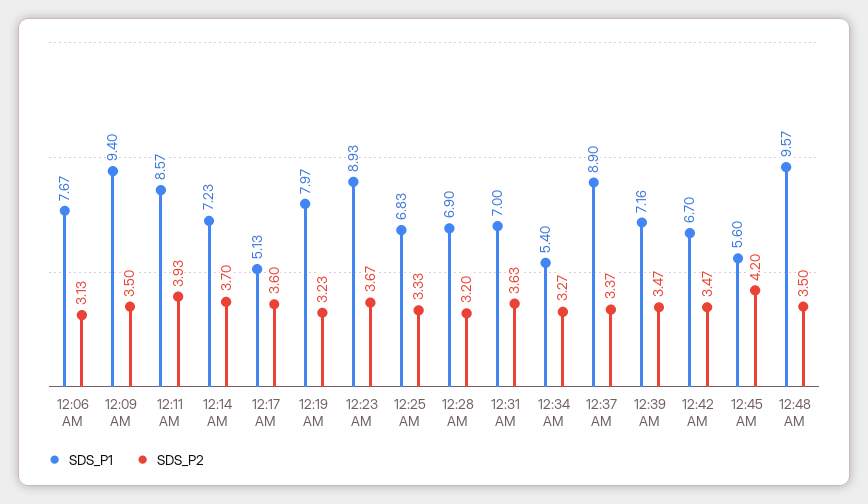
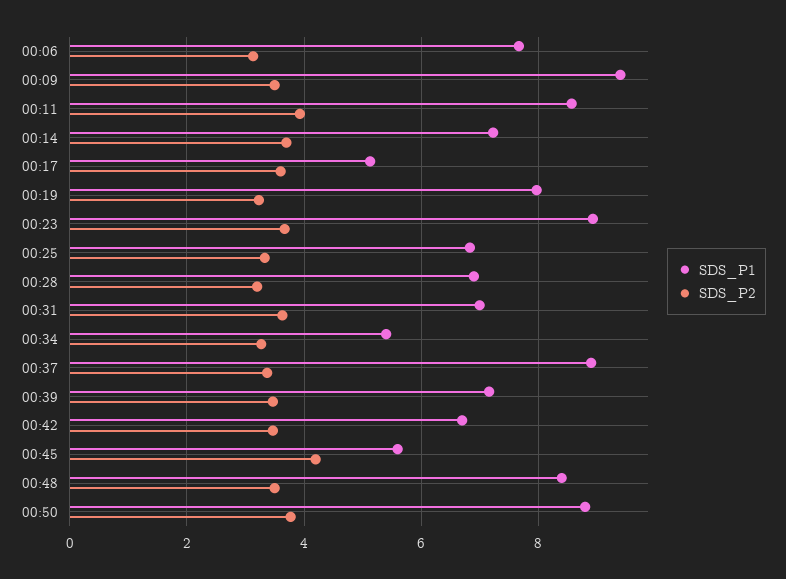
SDS_P1, 12:48 AM: 9.57 -> 8.4
SDS_P1, 00:50: none -> 8.8
SDS_P2, 00:50: none -> 3.8

